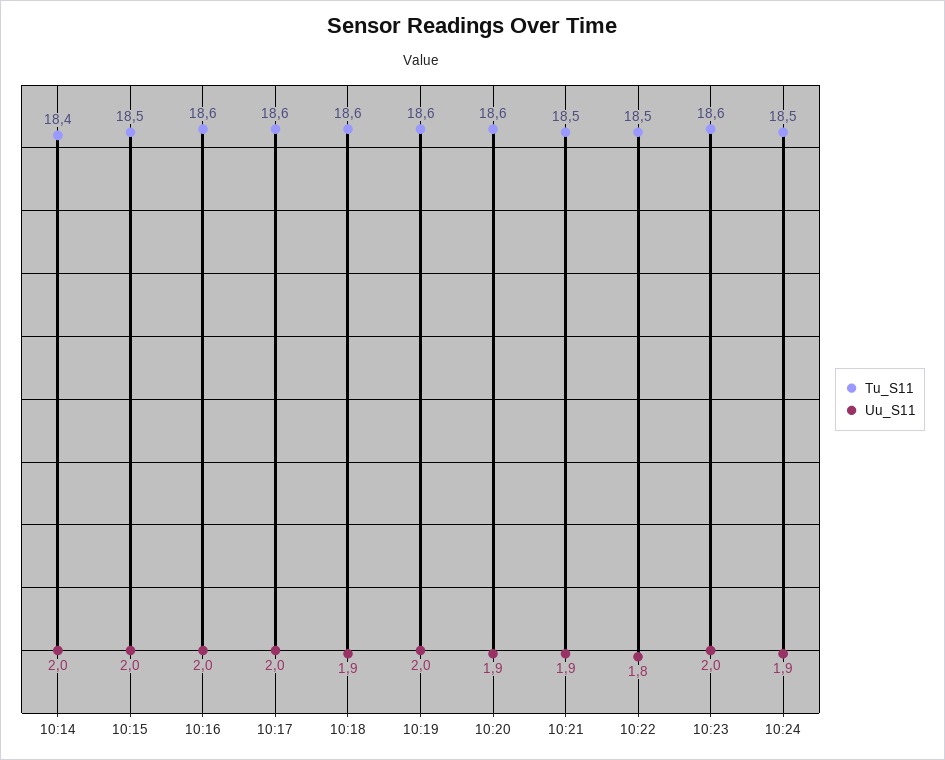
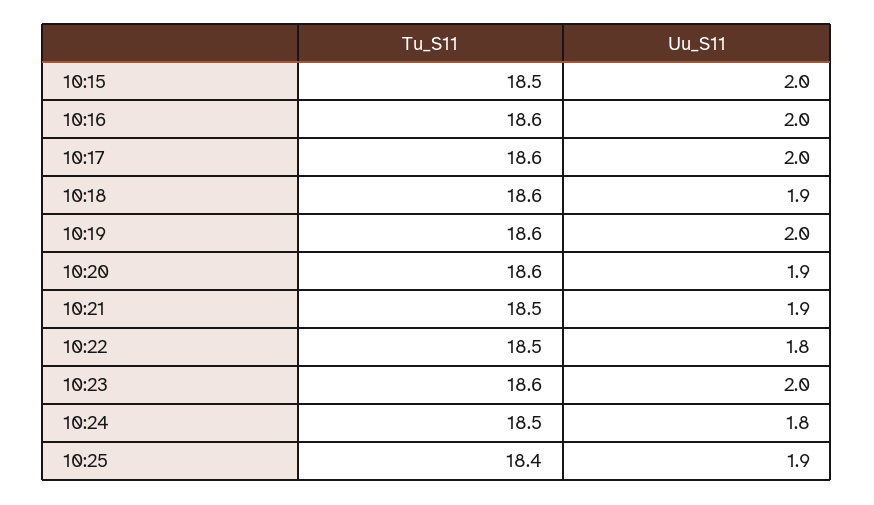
Tu_S11, 10:14: 18.4 -> none
Uu_S11, 10:14: 2 -> none
Uu_S11, 10:24: 1.9 -> 1.8
Tu_S11, 10:25: none -> 18.4
Uu_S11, 10:25: none -> 1.9

